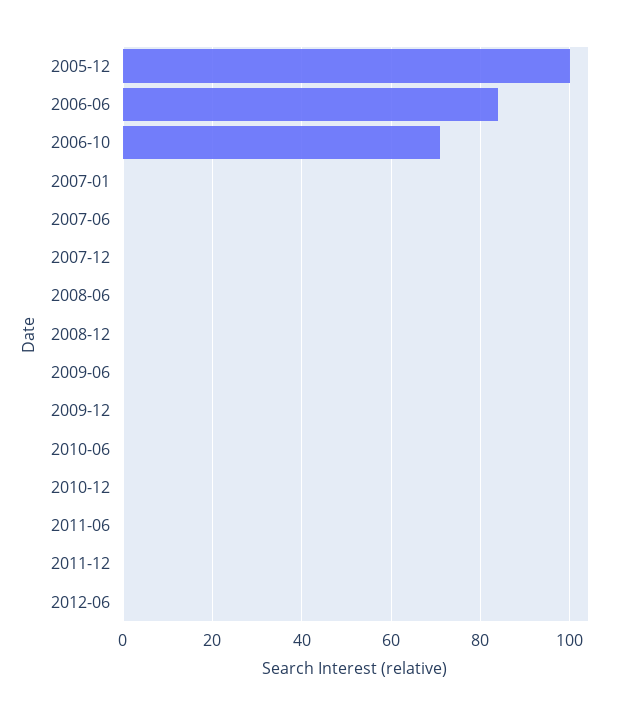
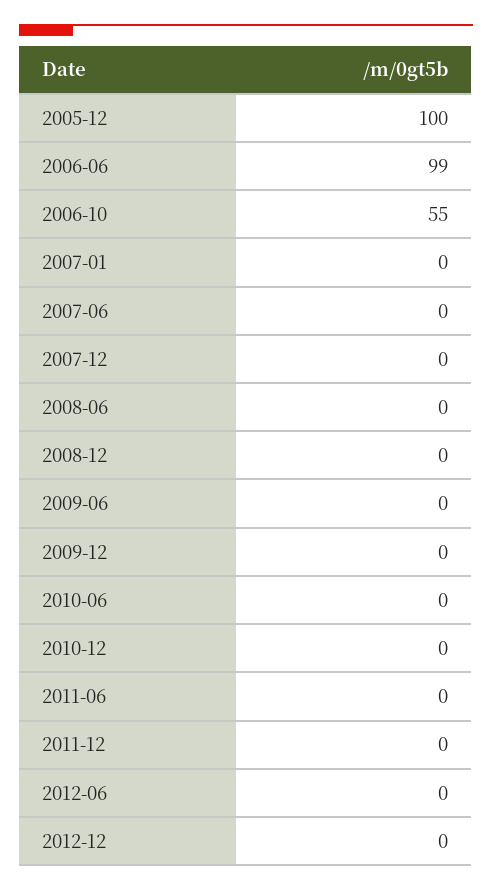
2006-06: 85 -> 99
2006-10: 70 -> 55
2012-12: none -> 0

